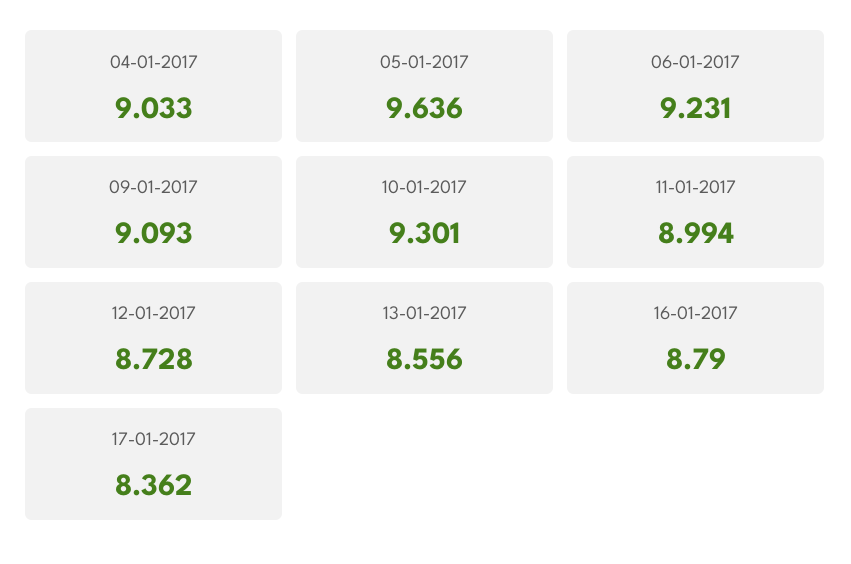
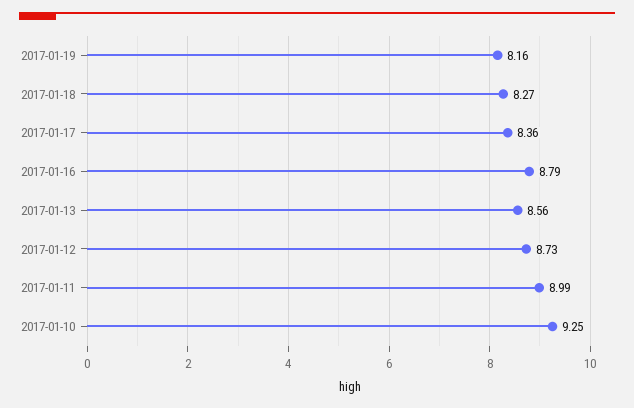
04-01-2017: 9.033 -> none
05-01-2017: 9.636 -> none
06-01-2017: 9.231 -> none
09-01-2017: 9.093 -> none
10-01-2017: 9.301 -> 9.25
2017-01-19: none -> 8.16
2017-01-18: none -> 8.27

